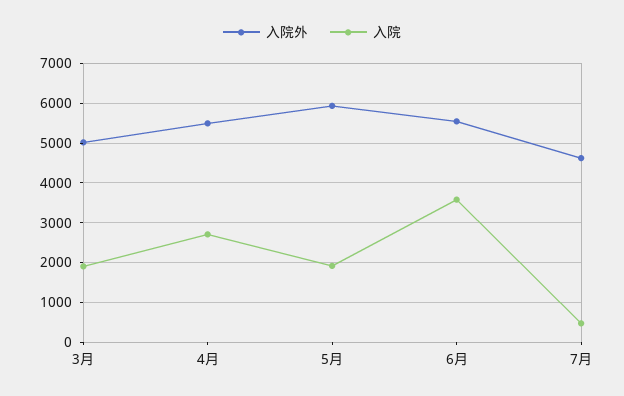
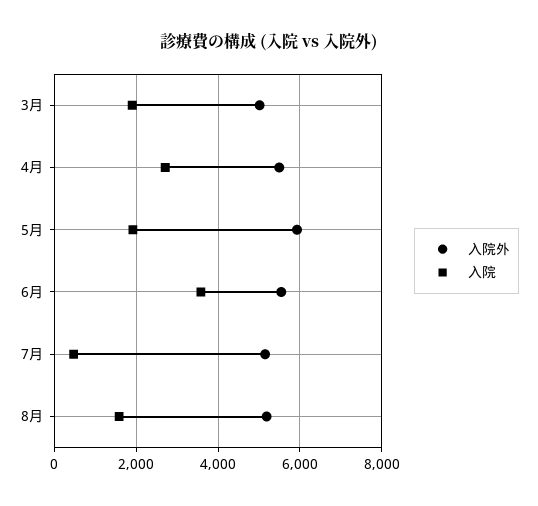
入院外, 7月: 4600 -> 5200
入院外, 8月: none -> 5200
入院, 8月: none -> 1600

